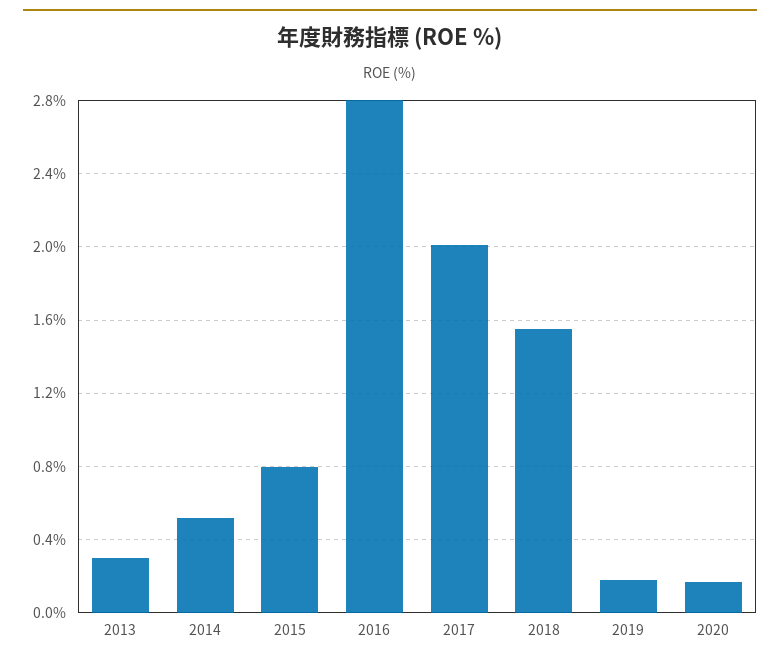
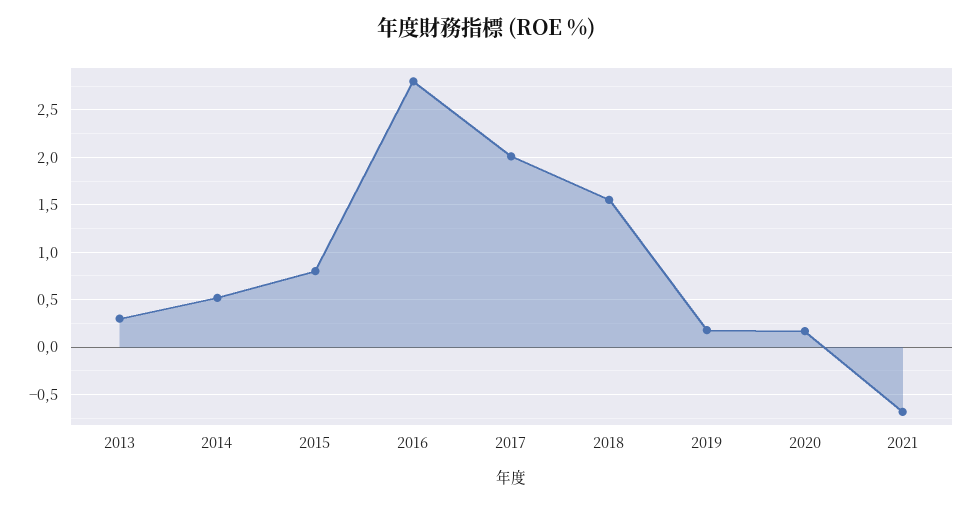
2021: none -> -0.7

